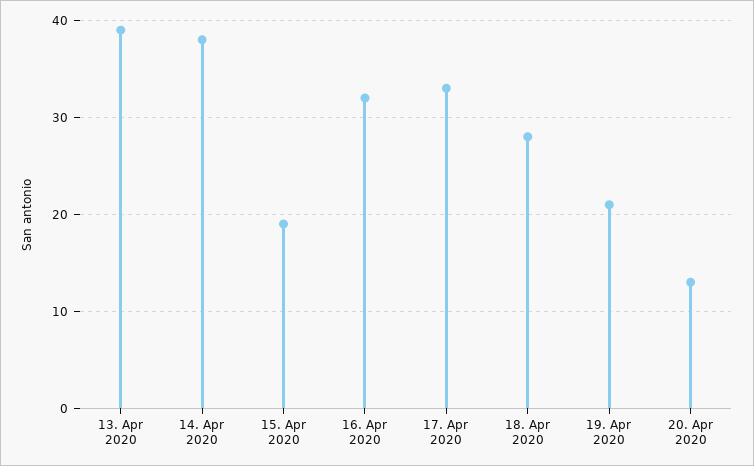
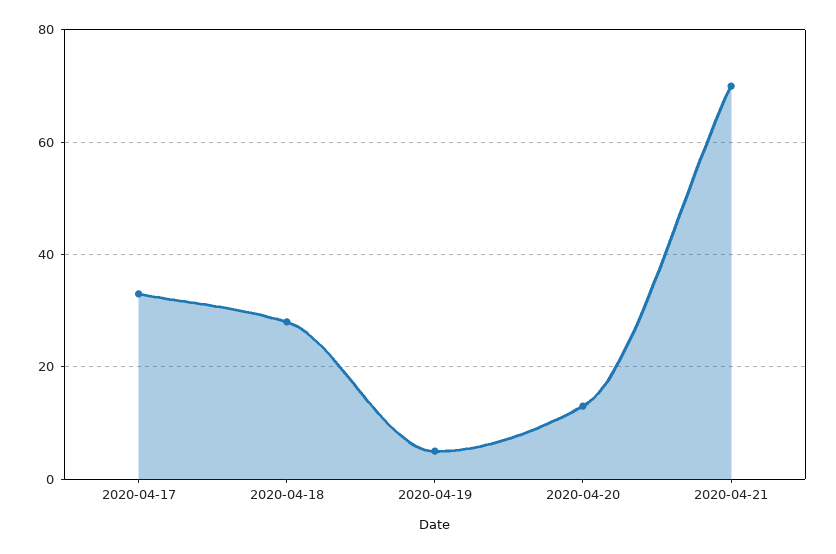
13. Apr 2020: 39 -> none
14. Apr 2020: 38 -> none
15. Apr 2020: 19 -> none
16. Apr 2020: 32 -> none
19. Apr 2020: 21 -> 5
2020-04-21: none -> 70

